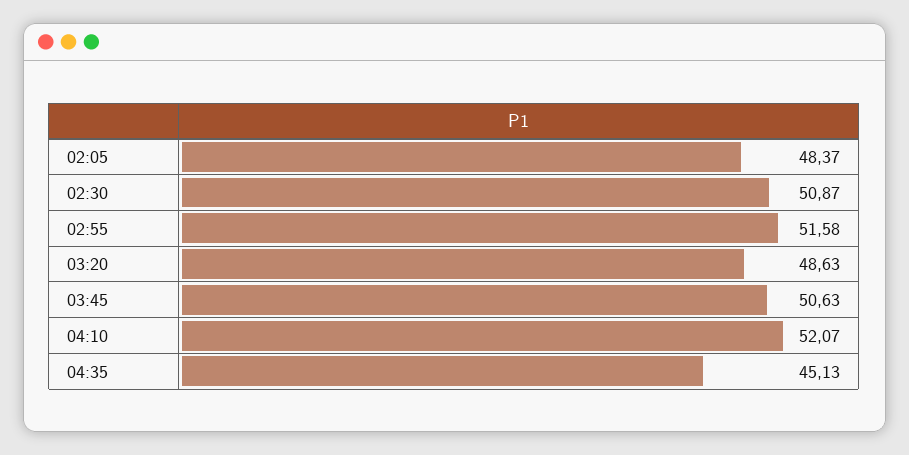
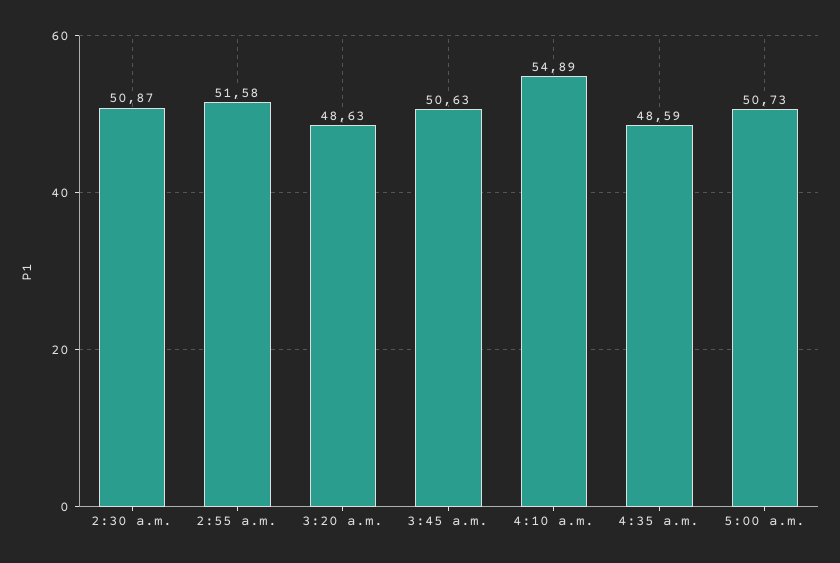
02:05: 48.37 -> none
04:10: 52.07 -> 54.89
04:35: 45.13 -> 48.59
5:00 a.m.: none -> 50.73

